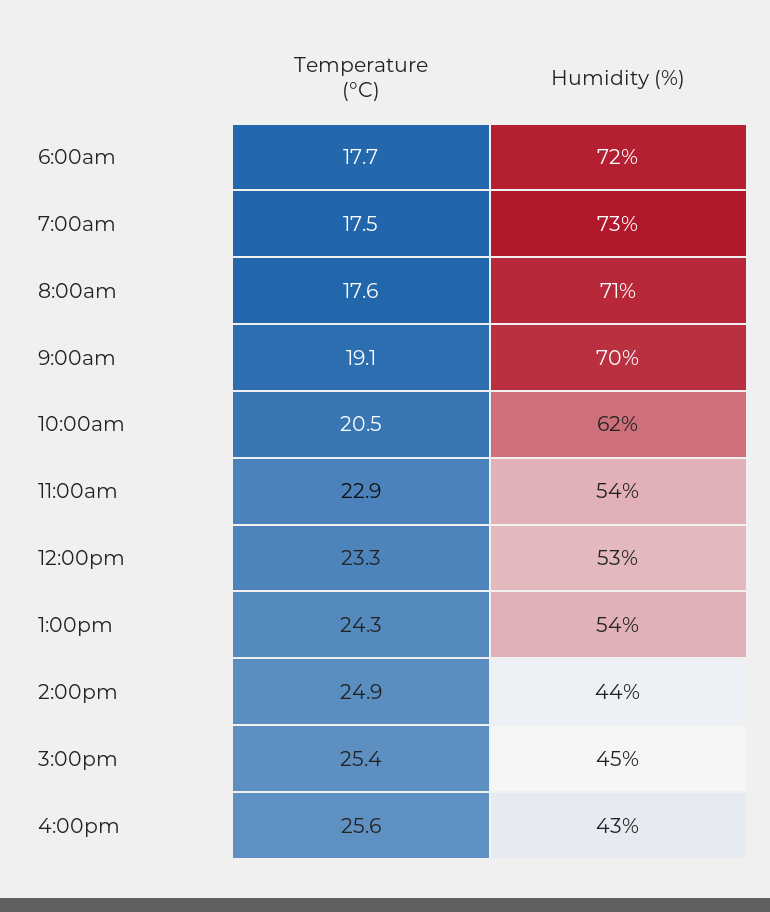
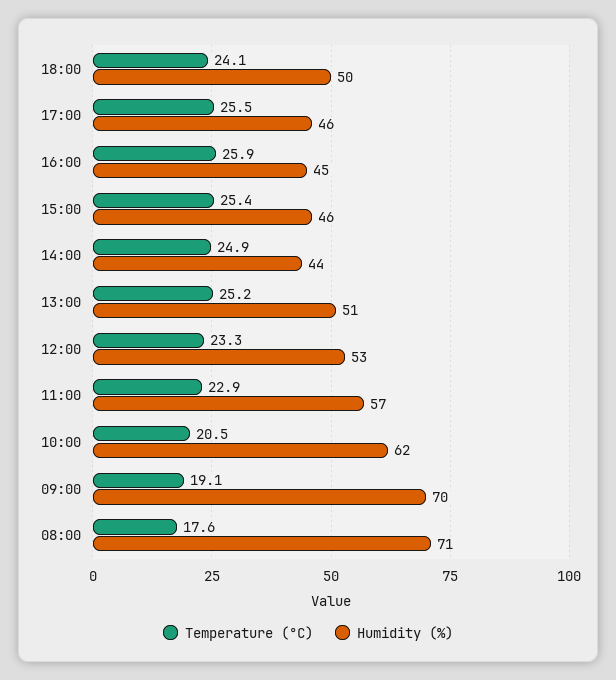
Temperature (°C), 6:00am: 17.7 -> none
Humidity (%), 6:00am: 72 -> none
Temperature (°C), 7:00am: 17.5 -> none
Humidity (%), 7:00am: 73 -> none
Humidity (%), 11:00am: 54 -> 57
Temperature (°C), 1:00pm: 24.3 -> 25.2
Humidity (%), 1:00pm: 54 -> 51
Humidity (%), 3:00pm: 45 -> 46
Temperature (°C), 4:00pm: 25.6 -> 25.9
Humidity (%), 4:00pm: 43 -> 45
Temperature (°C), 18:00: none -> 24.1
Humidity (%), 18:00: none -> 50
Temperature (°C), 17:00: none -> 25.5
Humidity (%), 17:00: none -> 46

